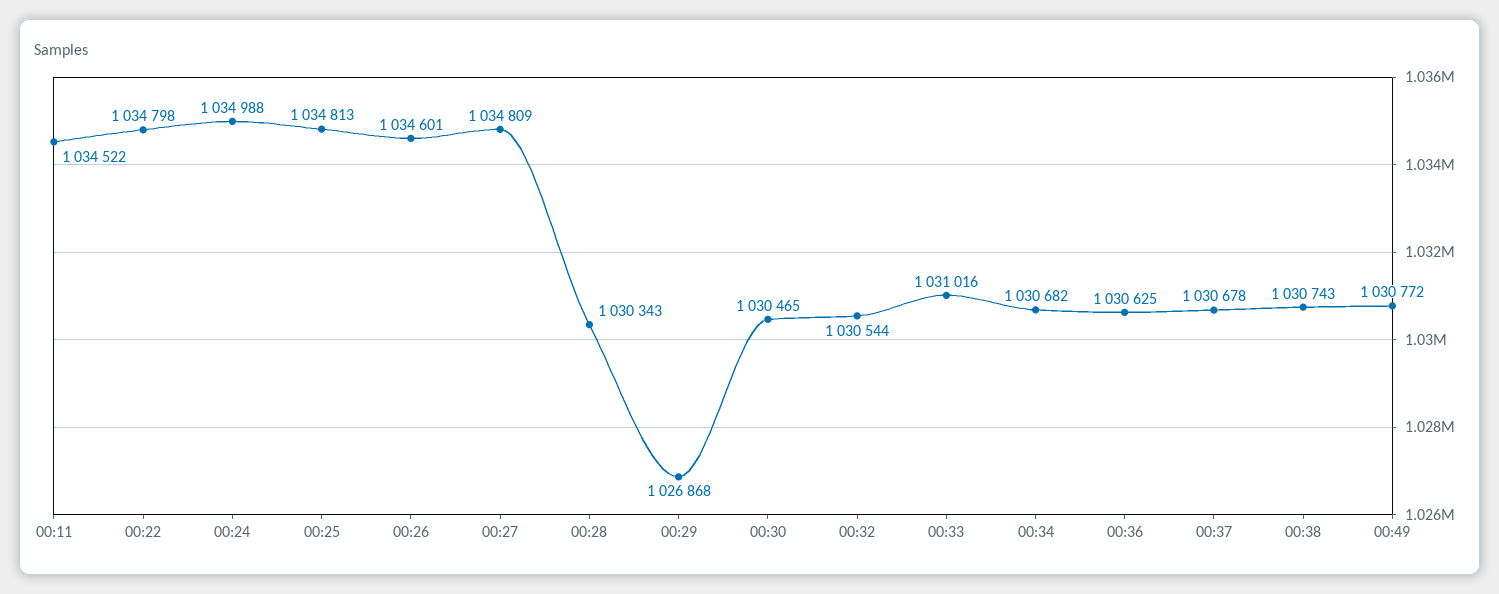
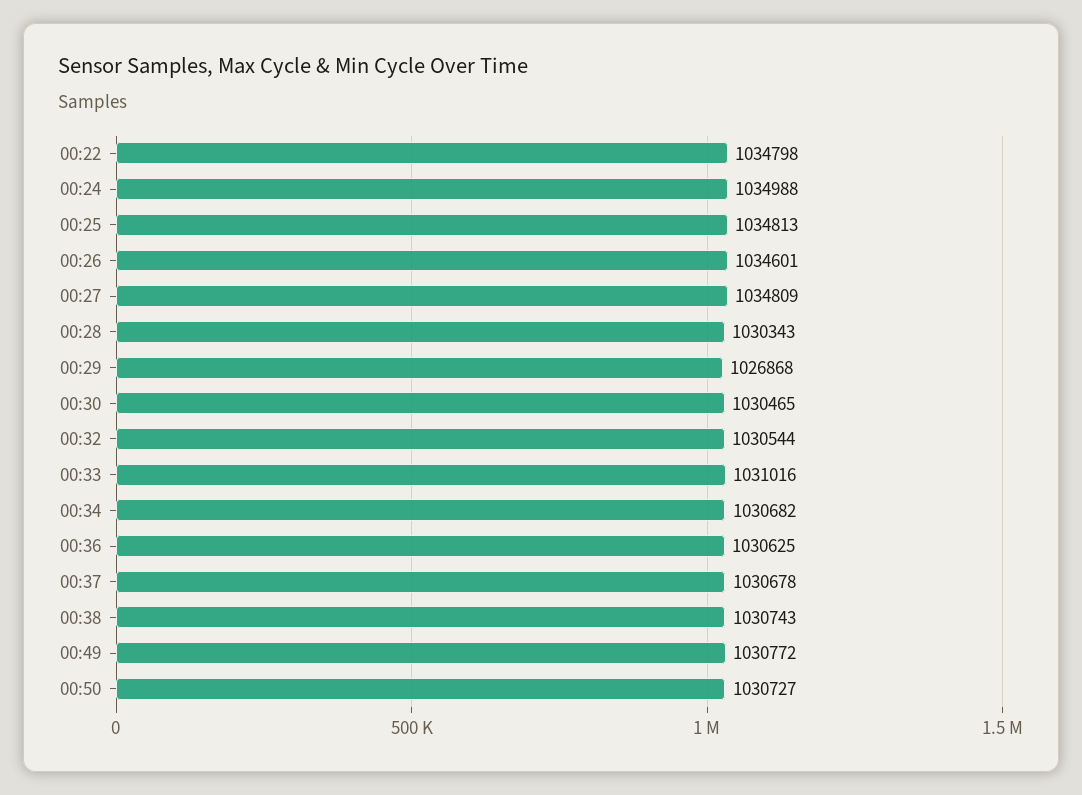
00:11: 1034522 -> none
00:50: none -> 1030727

